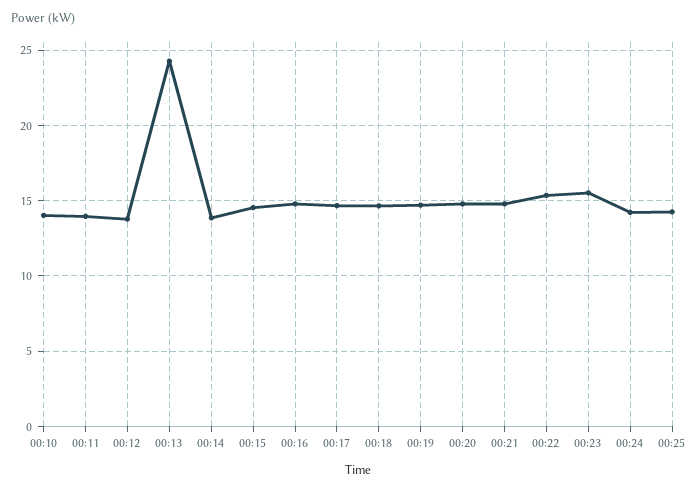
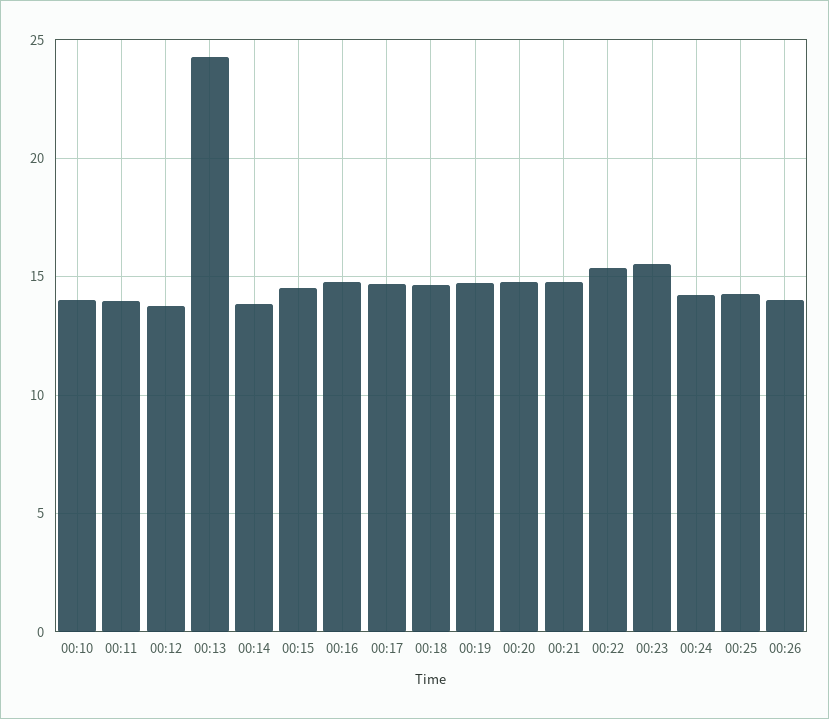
00:26: none -> 14

